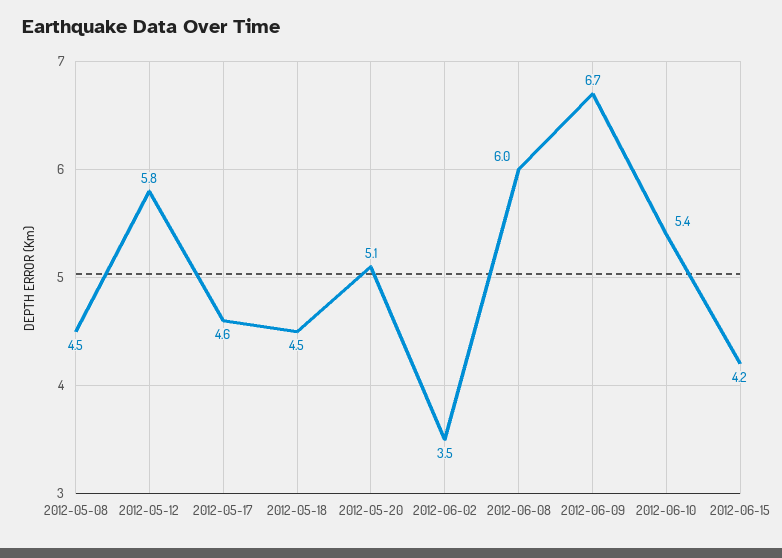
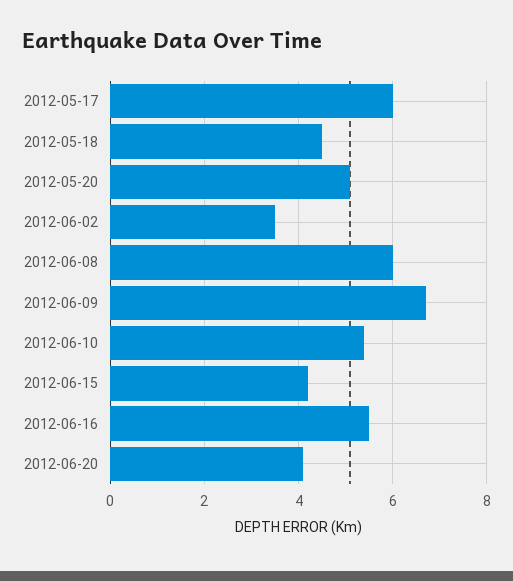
2012-05-08: 4.5 -> none
2012-05-12: 5.8 -> none
2012-05-17: 4.6 -> 6
2012-06-16: none -> 5.5
2012-06-20: none -> 4

